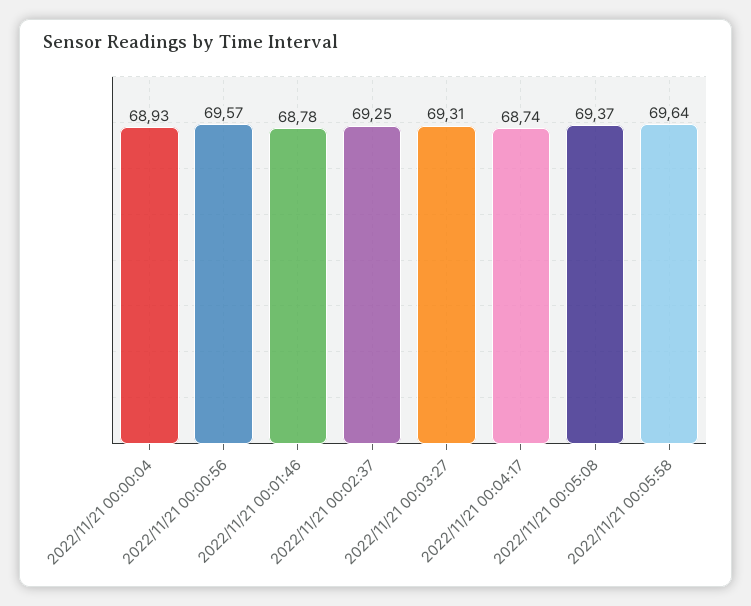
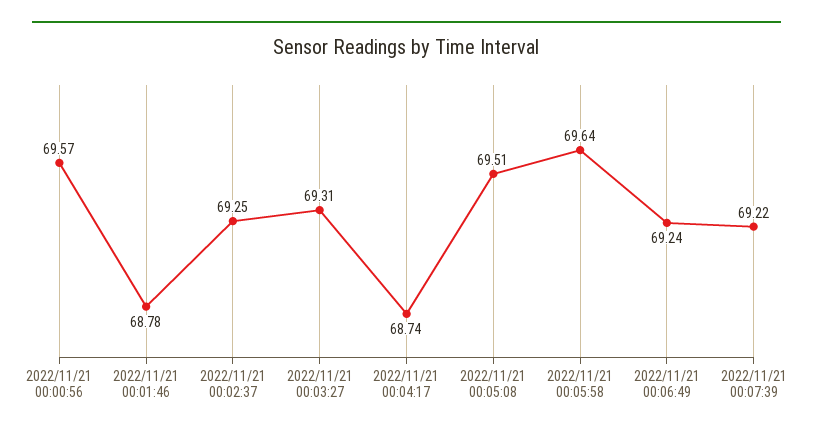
2022/11/21 00:00:04: 68.93 -> none
2022/11/21 00:05:08: 69.37 -> 69.51
2022/11/21 00:06:49: none -> 69.24
2022/11/21 00:07:39: none -> 69.22

